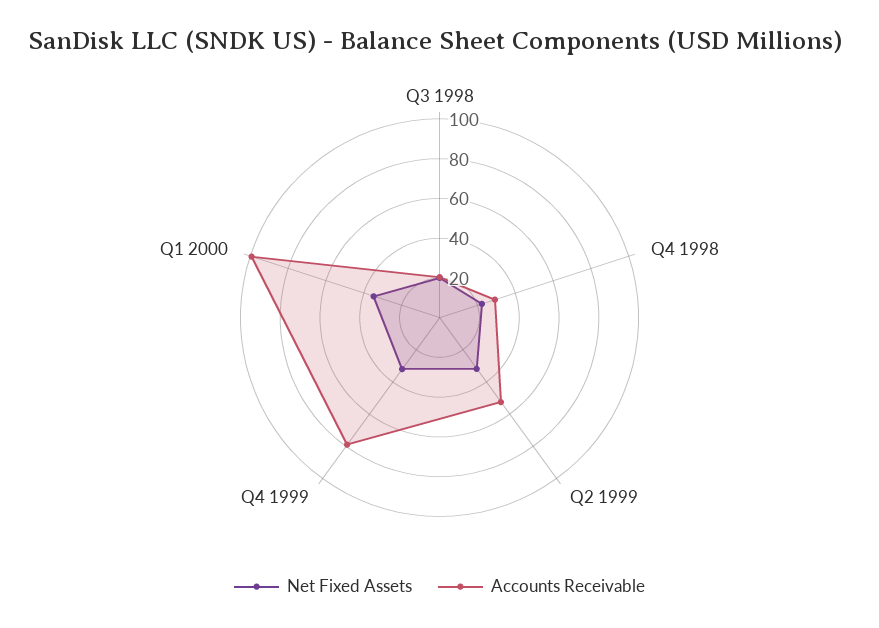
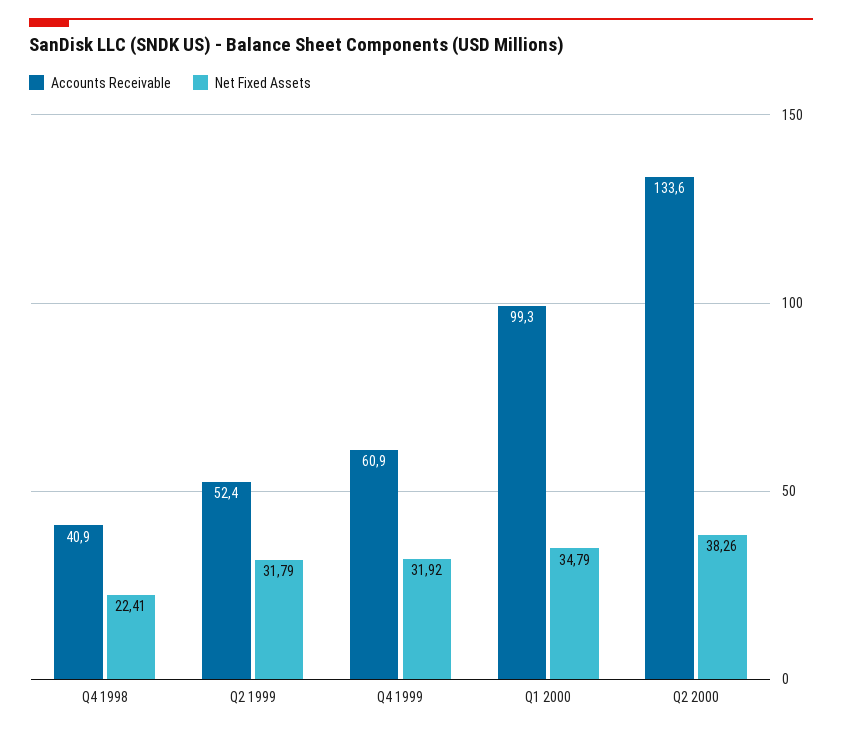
Net Fixed Assets, Q3 1998: 20 -> none
Accounts Receivable, Q3 1998: 20 -> none
Accounts Receivable, Q4 1998: 30 -> 40.9
Accounts Receivable, Q4 1999: 80 -> 60.9
Accounts Receivable, Q2 2000: none -> 133.6
Net Fixed Assets, Q2 2000: none -> 38.26

